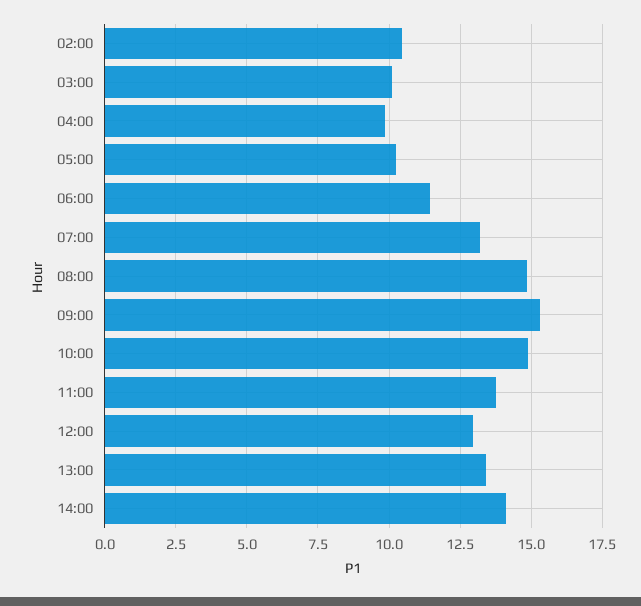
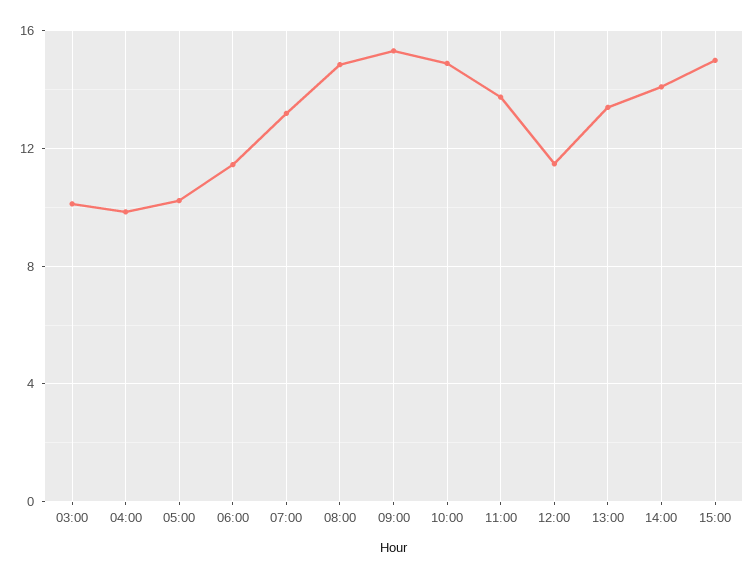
02:00: 10.5 -> none
12:00: 13 -> 11.5
15:00: none -> 15

